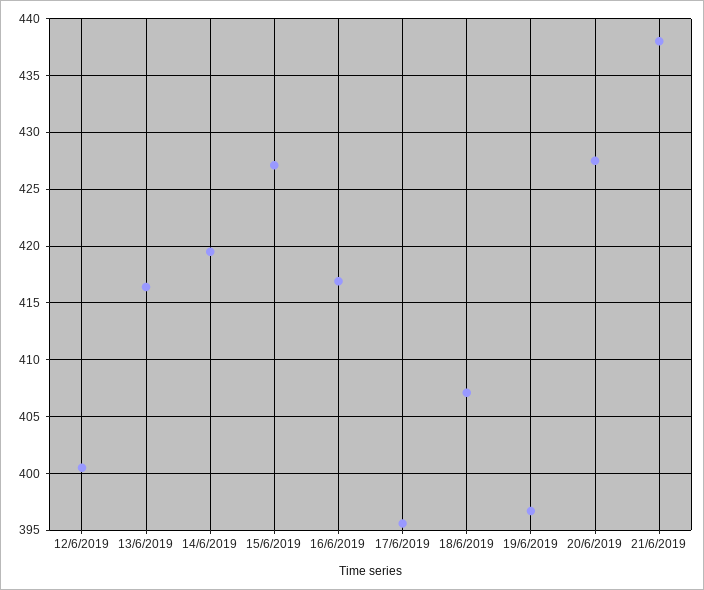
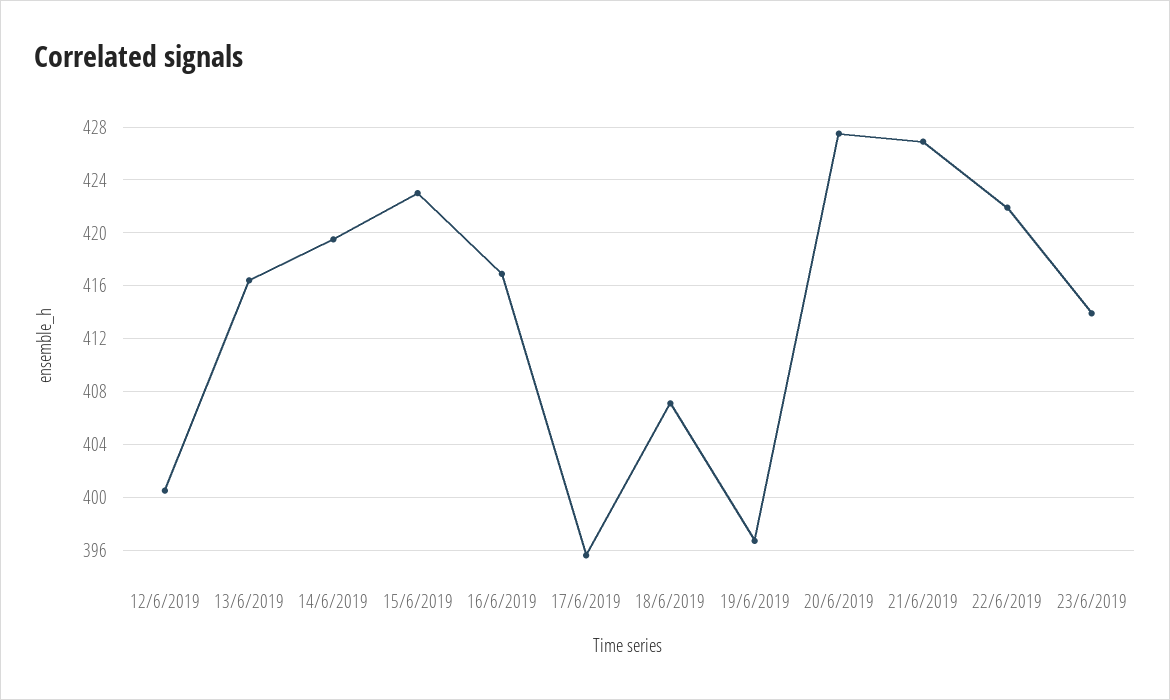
15/6/2019: 427 -> 423
21/6/2019: 438 -> 427
22/6/2019: none -> 422
23/6/2019: none -> 414

